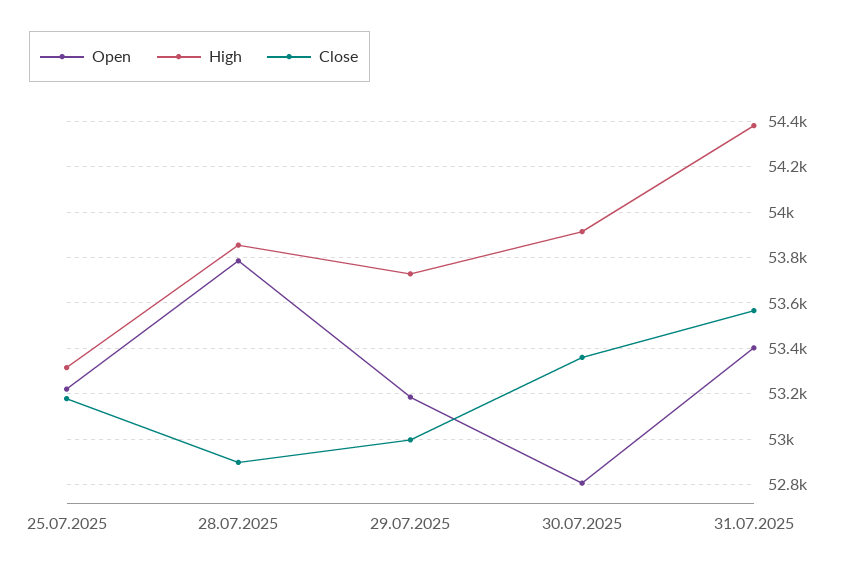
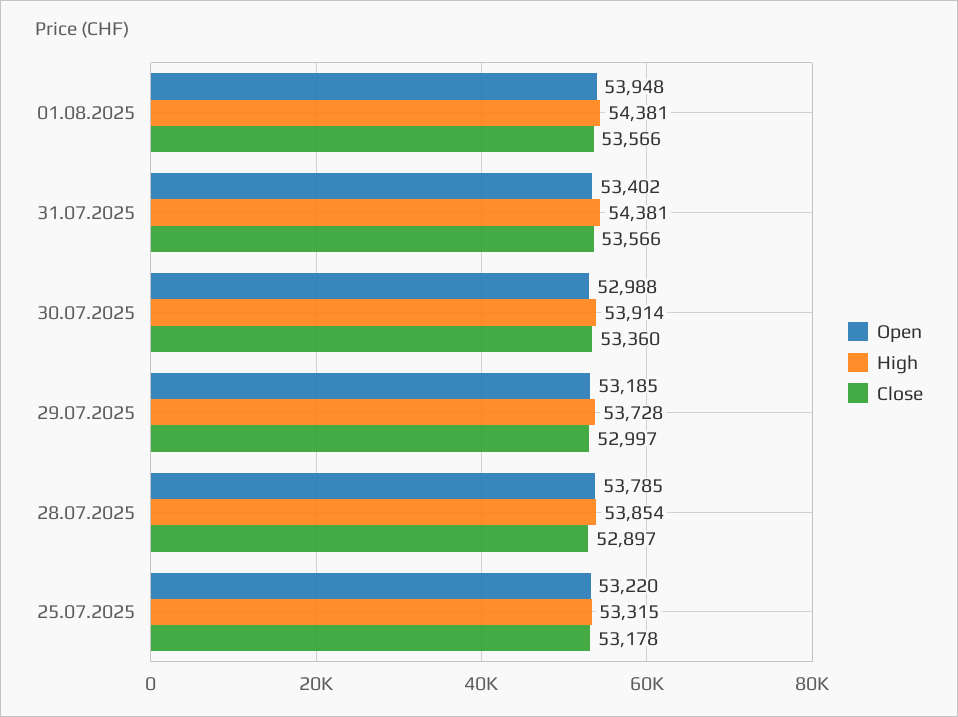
Open, 30.07.2025: 52800 -> 52988
Open, 01.08.2025: none -> 53948
High, 01.08.2025: none -> 54381
Close, 01.08.2025: none -> 53566

